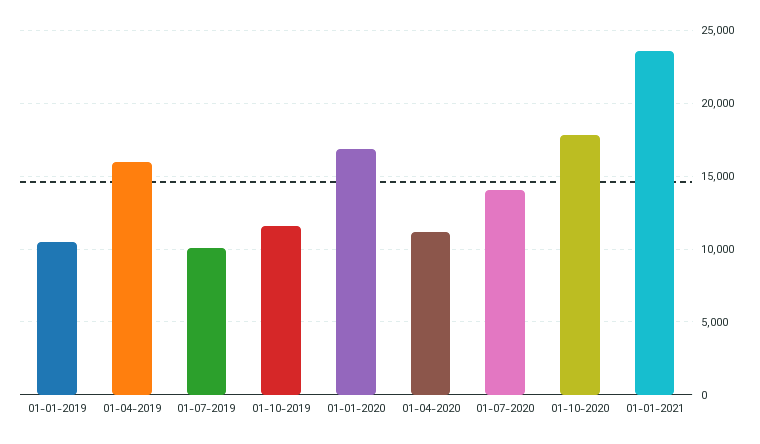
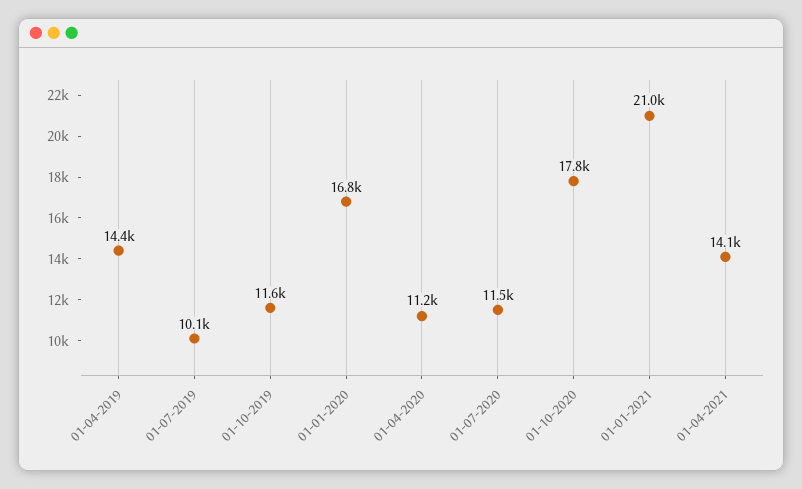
01-01-2019: 10500 -> none
01-04-2019: 16000 -> 14400
01-07-2020: 14000 -> 11500
01-01-2021: 23500 -> 21000
01-04-2021: none -> 14100

